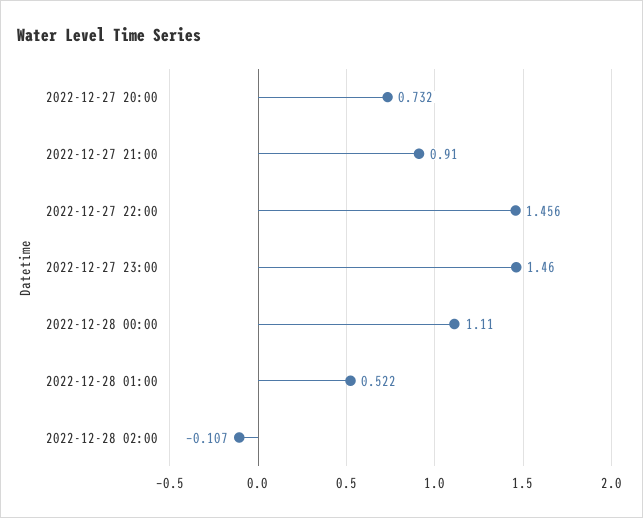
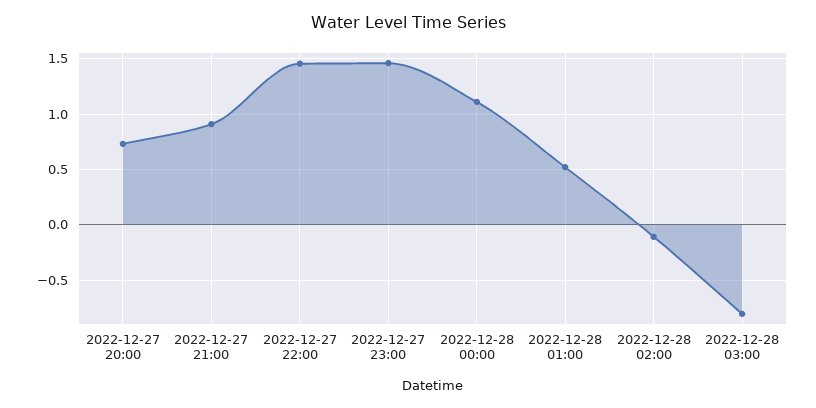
2022-12-28 03:00: none -> -0.8

